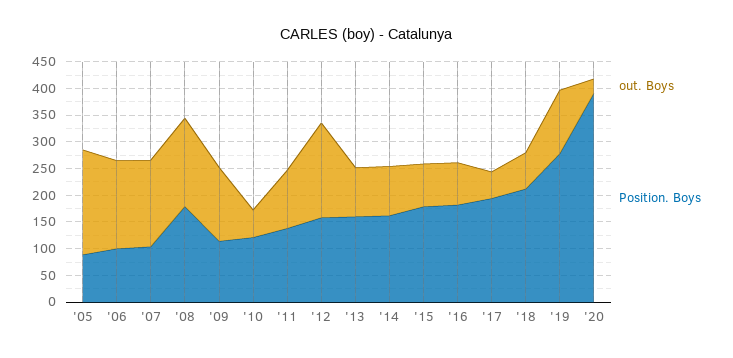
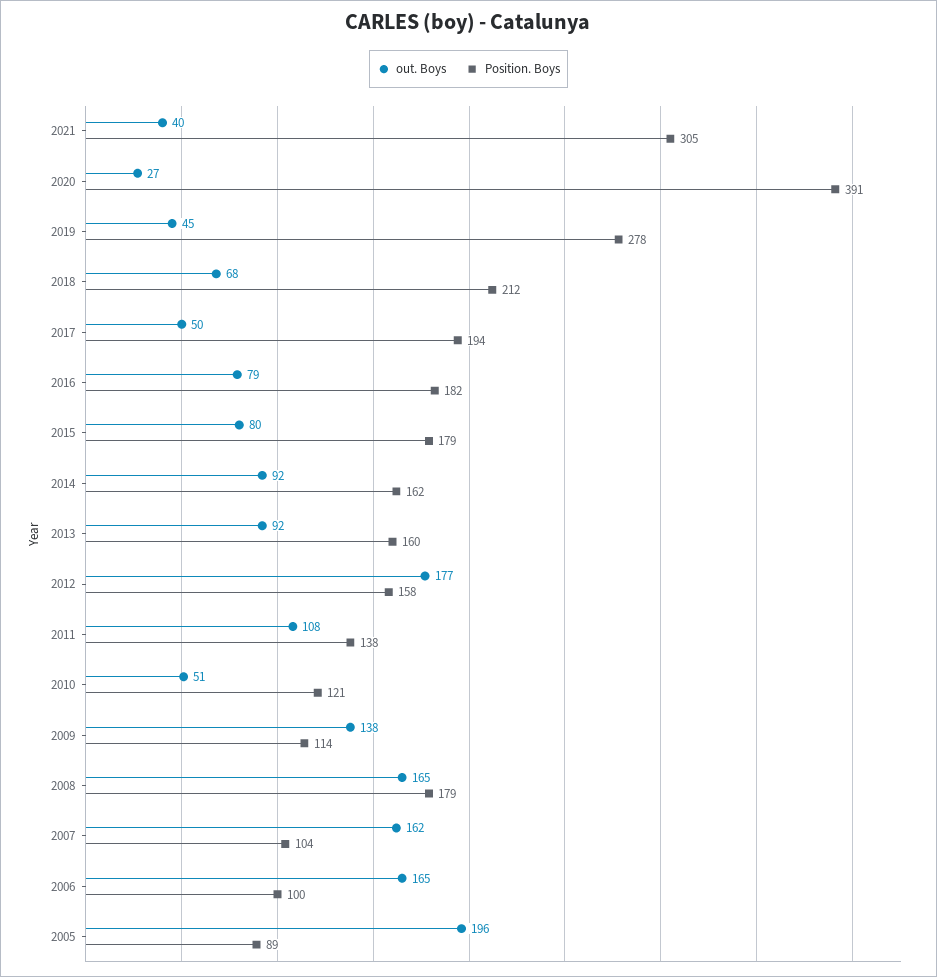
out. Boys, '19: 125 -> 45
out. Boys, 2021: none -> 40
Position. Boys, 2021: none -> 305

